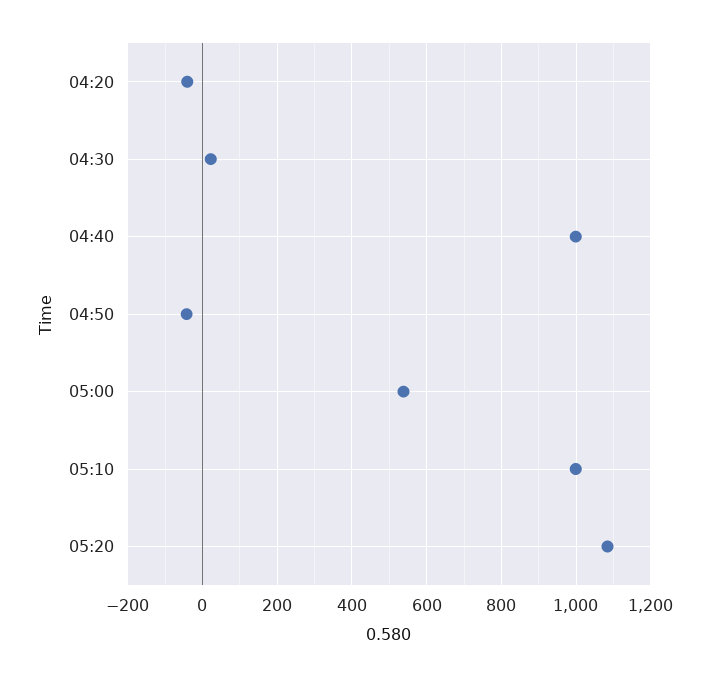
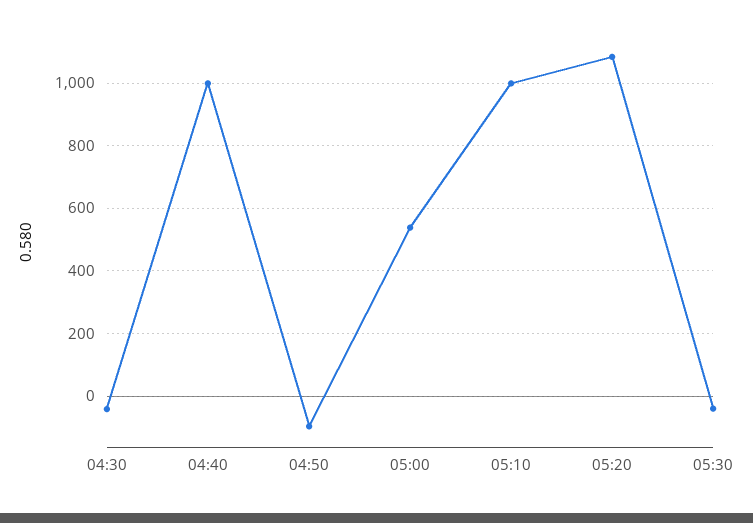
04:20: -40 -> none
04:30: 20 -> -40
04:50: -40 -> -100
05:30: none -> -40

